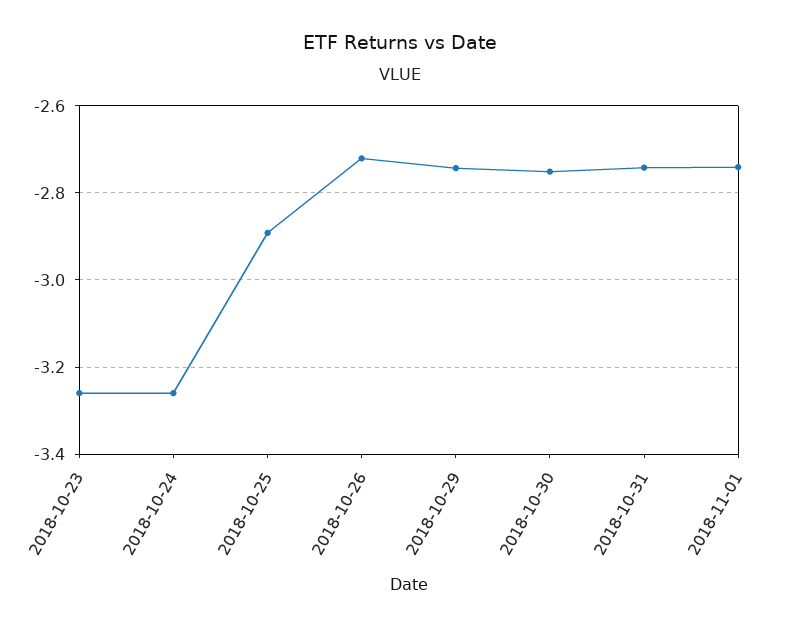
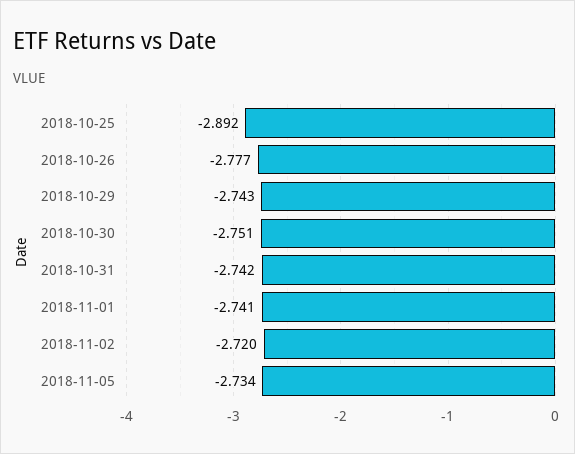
2018-10-23: -3.26 -> none
2018-10-24: -3.26 -> none
2018-10-26: -2.72 -> -2.777
2018-11-02: none -> -2.72
2018-11-05: none -> -2.734

